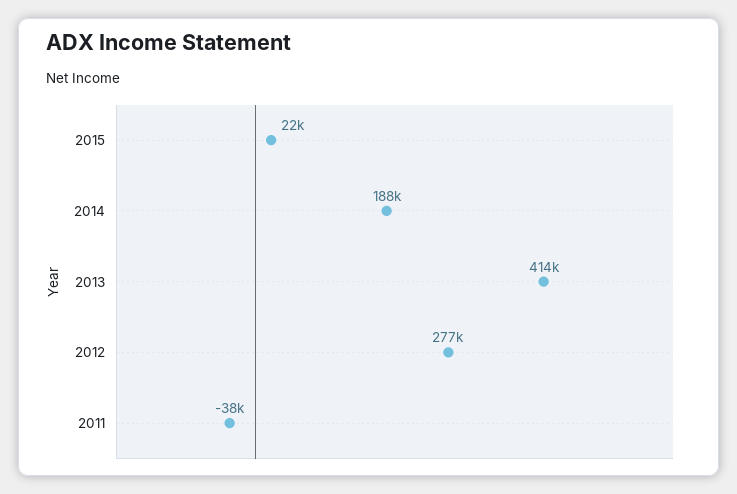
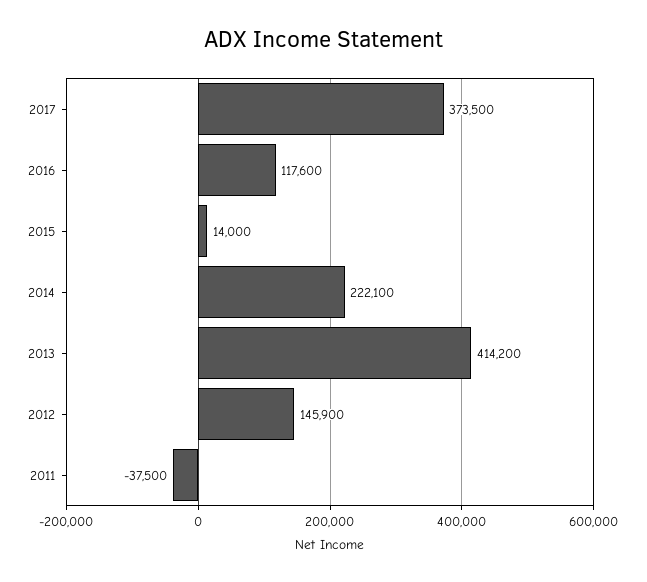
2015: 22000 -> 14000
2014: 188000 -> 222100
2012: 277000 -> 145900
2017: none -> 373500
2016: none -> 117600

